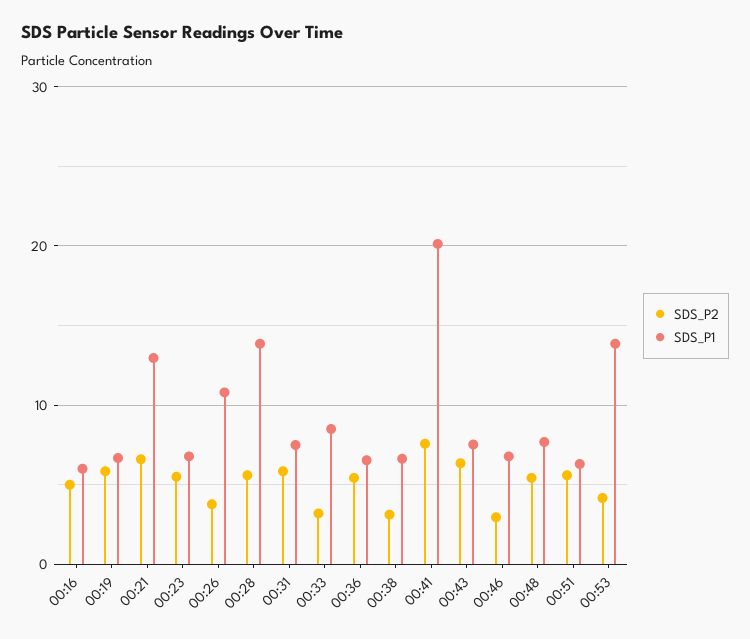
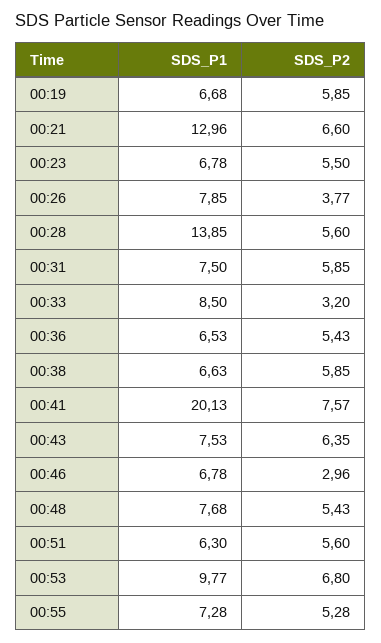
SDS_P2, 00:16: 5 -> none
SDS_P1, 00:16: 6 -> none
SDS_P1, 00:26: 11 -> 7.85
SDS_P2, 00:38: 3 -> 5.85
SDS_P2, 00:53: 4 -> 6.8
SDS_P1, 00:53: 14 -> 9.77
SDS_P1, 00:55: none -> 7.28
SDS_P2, 00:55: none -> 5.28

